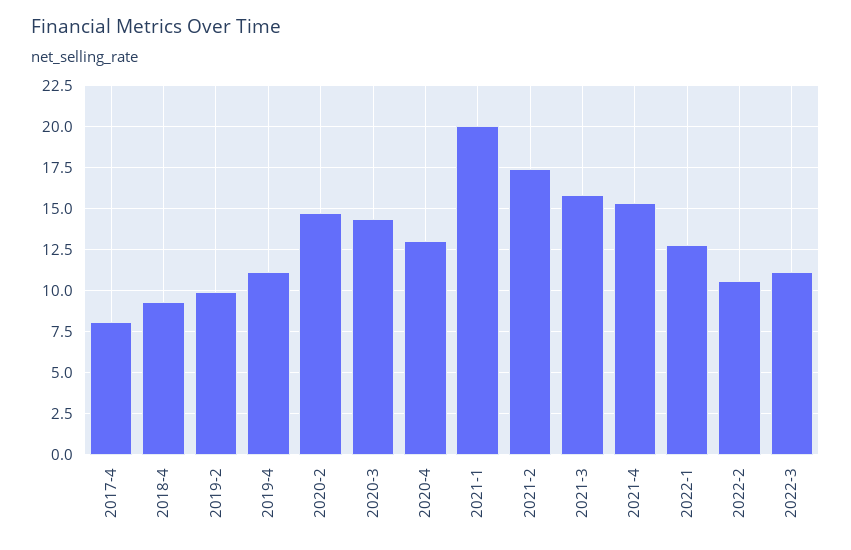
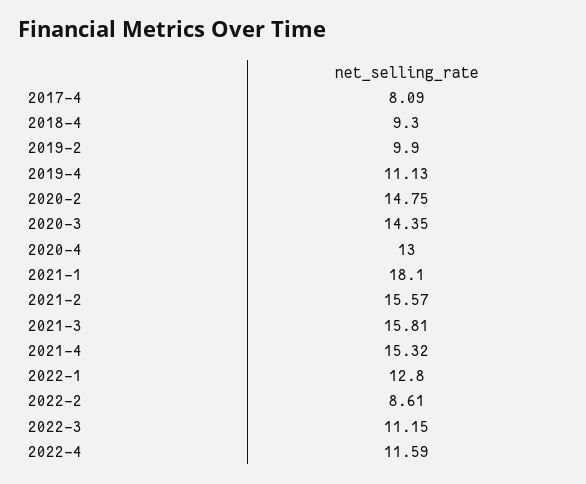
2021-1: 20 -> 18.1
2021-2: 17.5 -> 15.57
2022-2: 10.5 -> 8.61
2022-4: none -> 11.59

